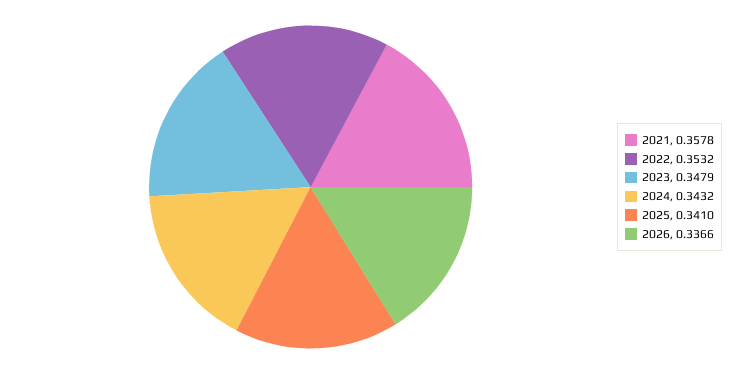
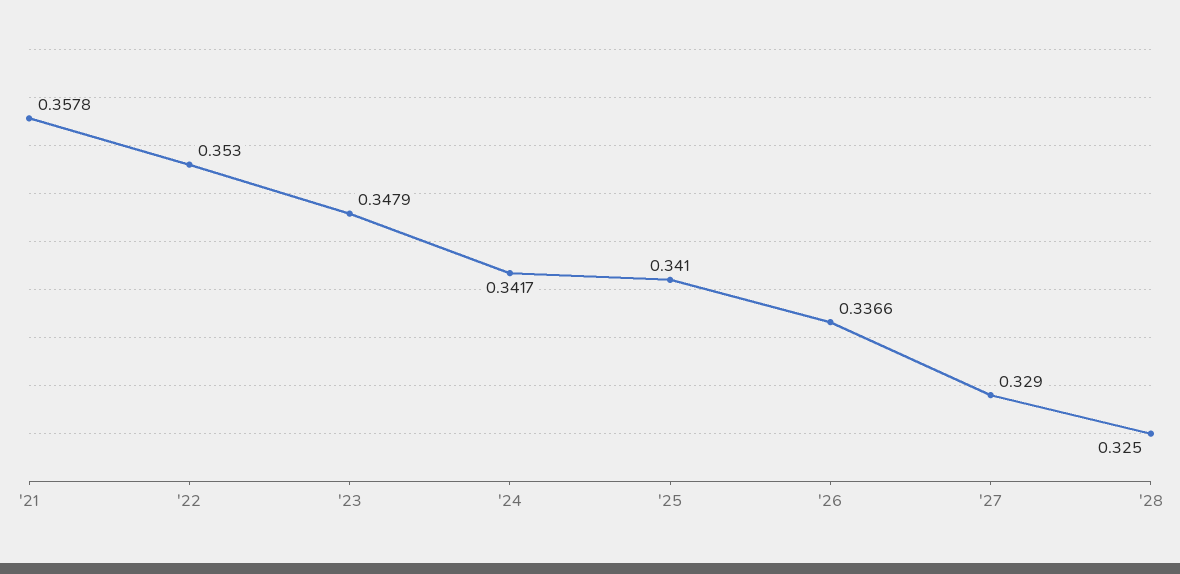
2022: 0.3532 -> 0.353
2024: 0.3432 -> 0.3417
'27: none -> 0.329
'28: none -> 0.325

